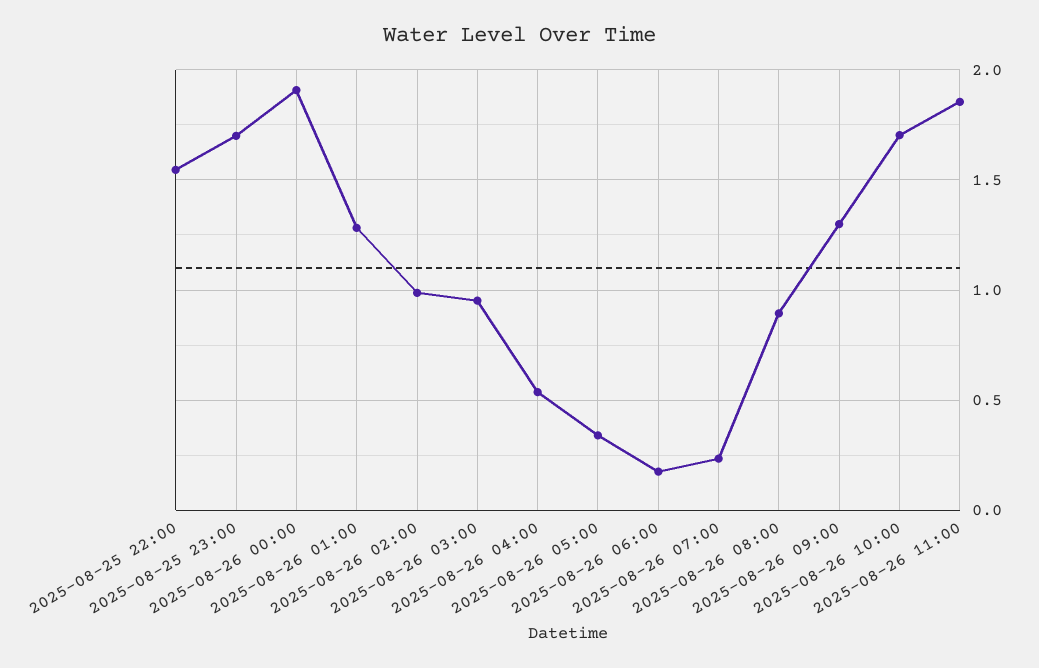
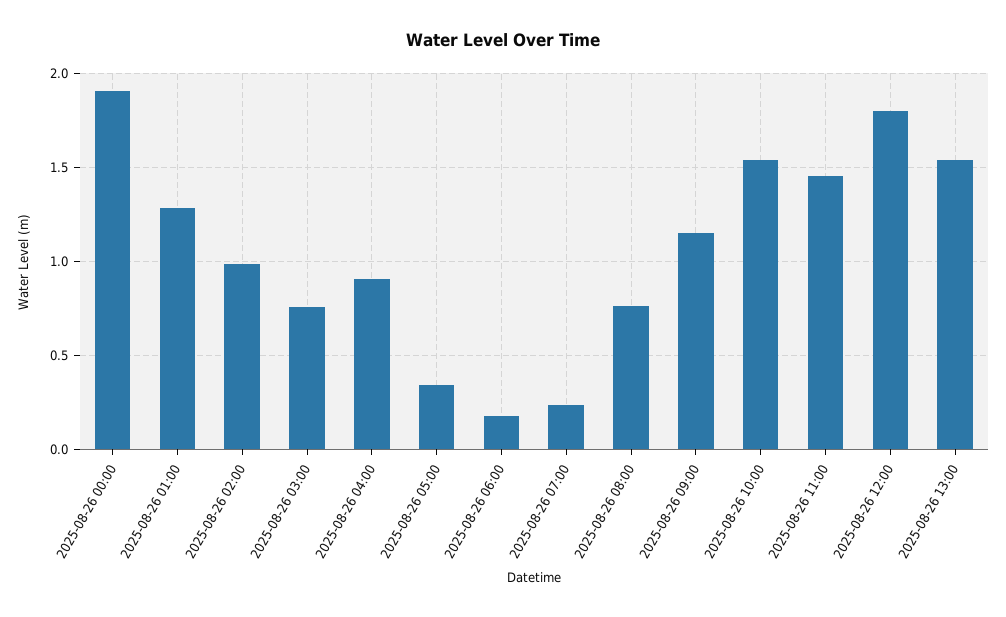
2025-08-25 22:00: 1.55 -> none
2025-08-25 23:00: 1.7 -> none
2025-08-26 03:00: 0.95 -> 0.75
2025-08-26 04:00: 0.55 -> 0.9
2025-08-26 08:00: 0.9 -> 0.75
2025-08-26 09:00: 1.3 -> 1.15
2025-08-26 10:00: 1.7 -> 1.55
2025-08-26 11:00: 1.85 -> 1.45
2025-08-26 12:00: none -> 1.8
2025-08-26 13:00: none -> 1.55

